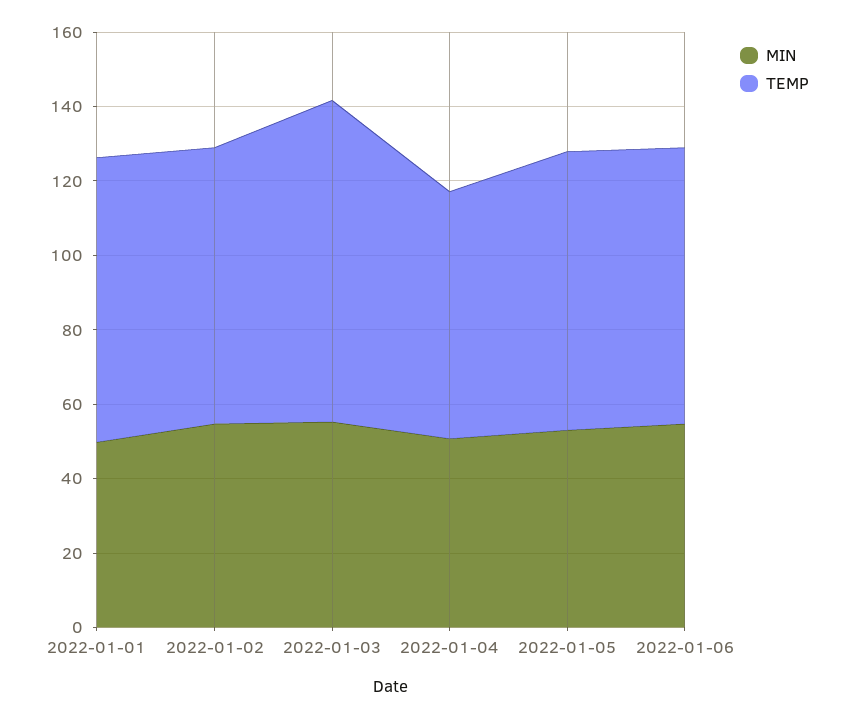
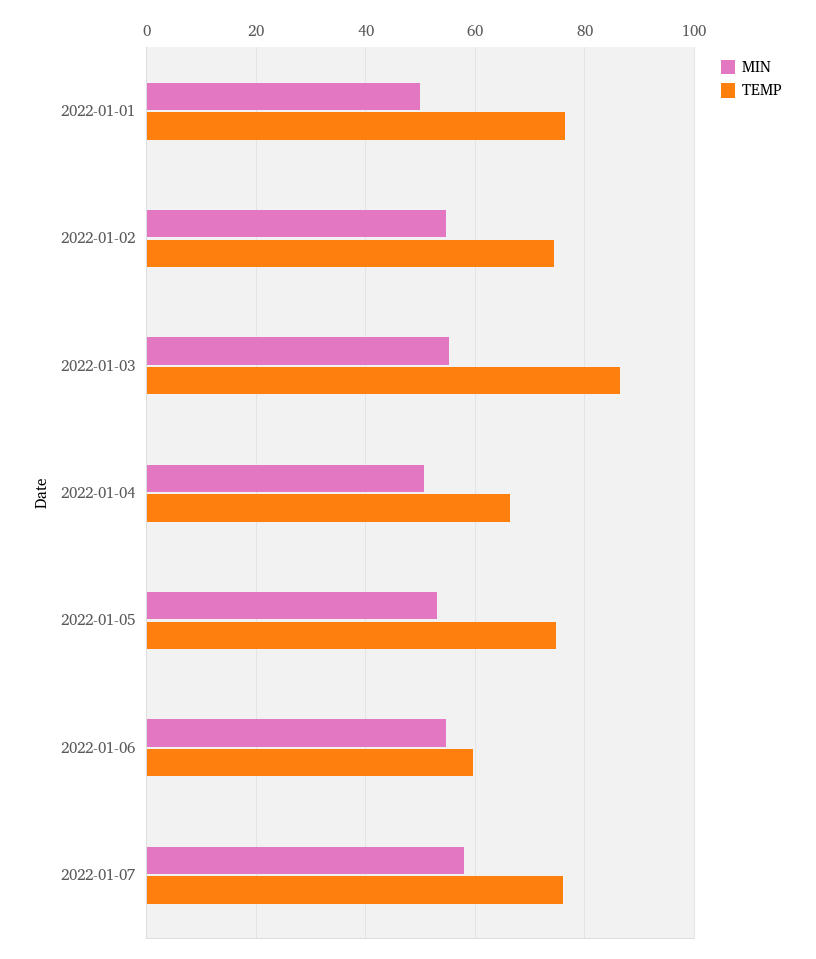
TEMP, 2022-01-06: 75 -> 60
MIN, 2022-01-07: none -> 58
TEMP, 2022-01-07: none -> 76

